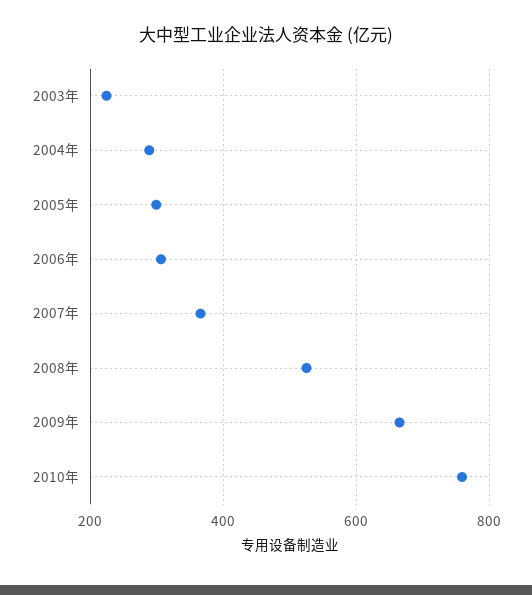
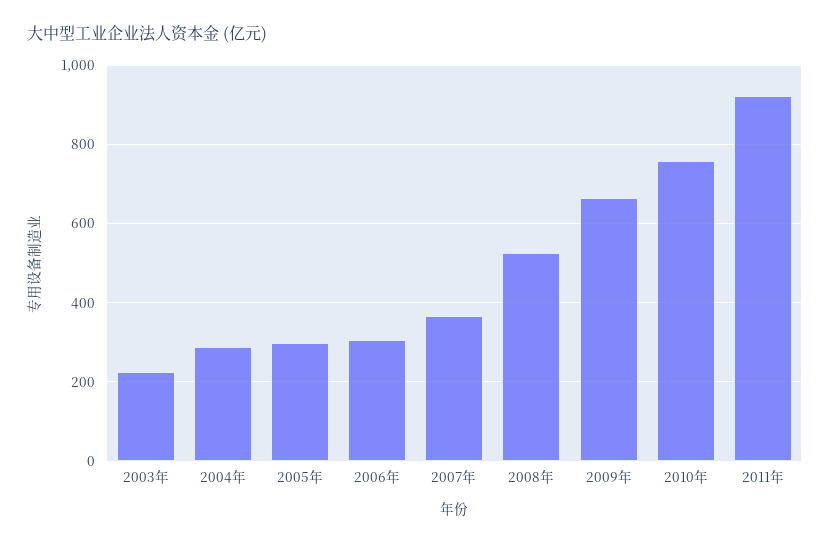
2011年: none -> 920

